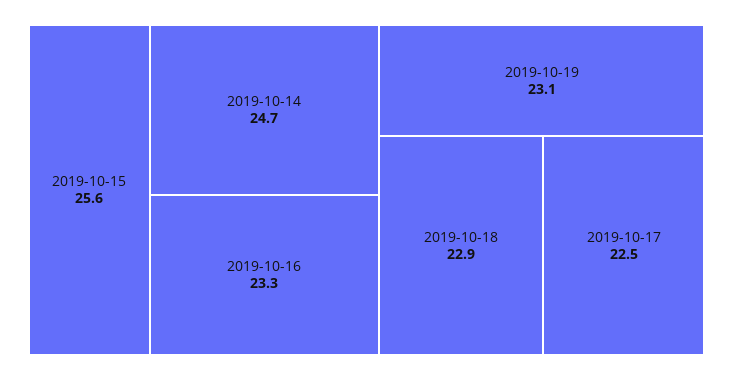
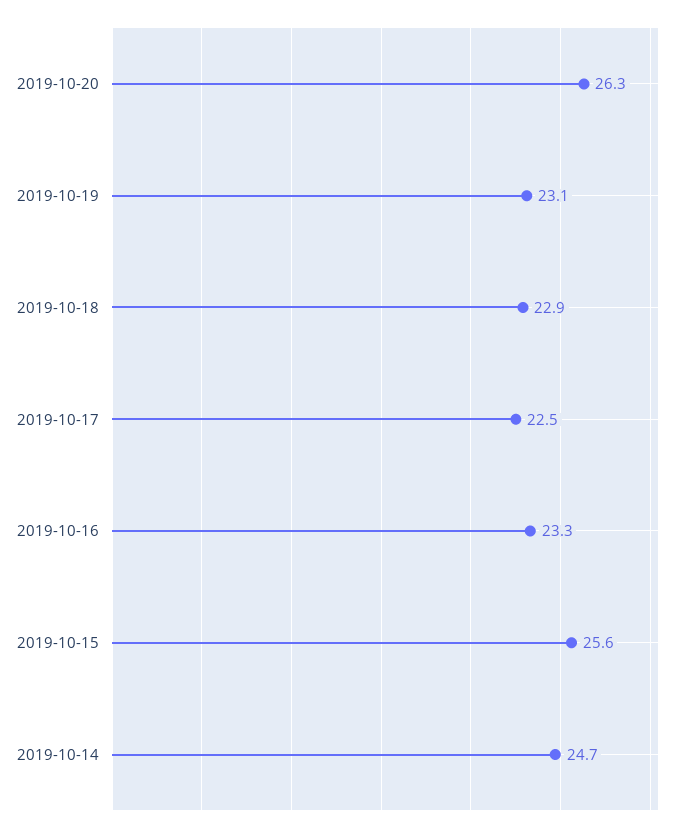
2019-10-20: none -> 26.3

